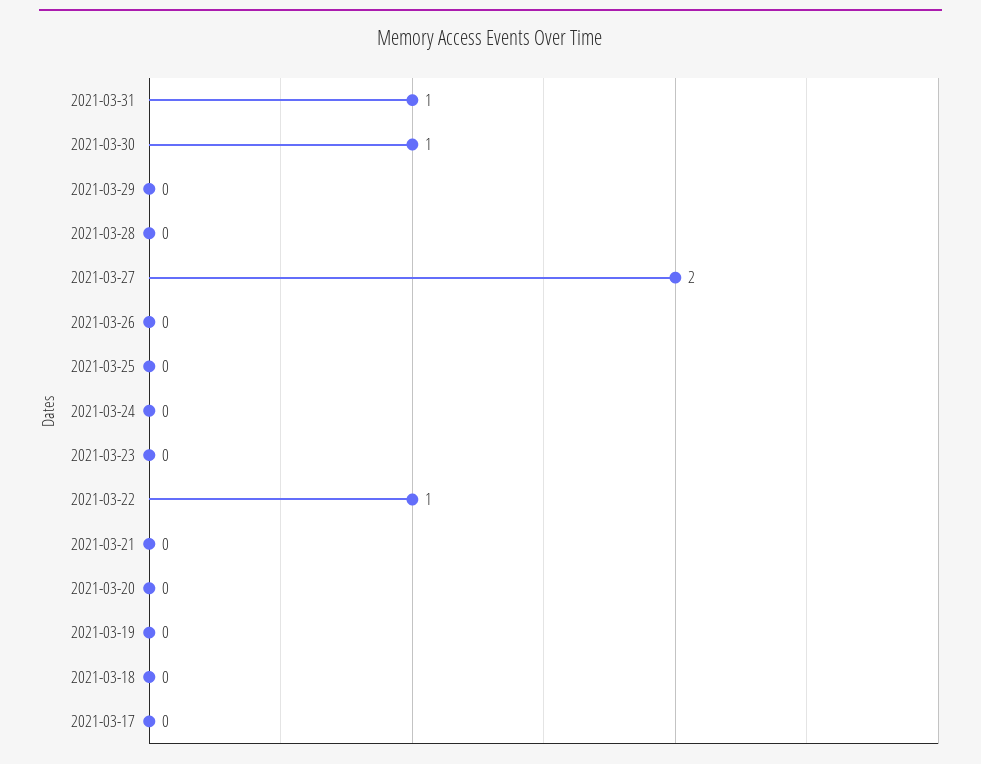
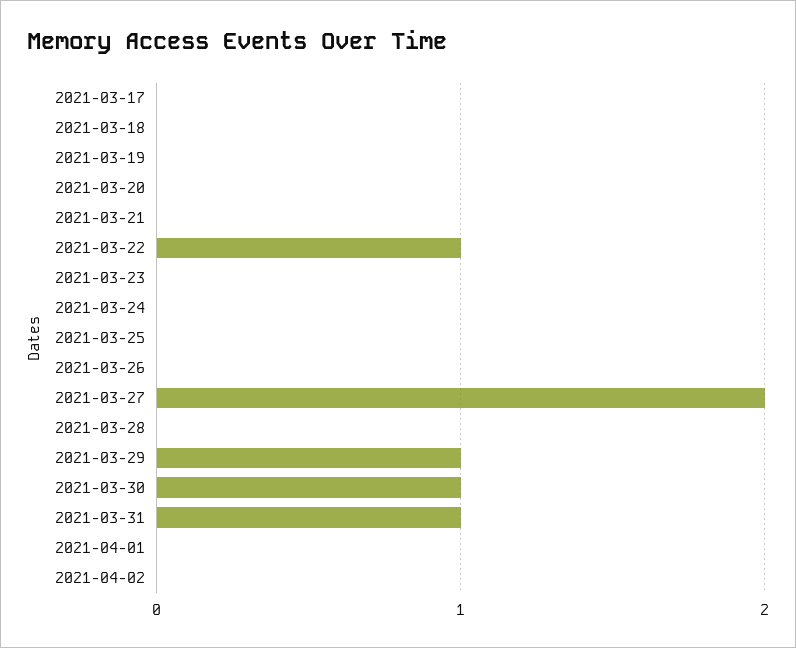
2021-03-29: 0 -> 1
2021-04-01: none -> 0
2021-04-02: none -> 0

